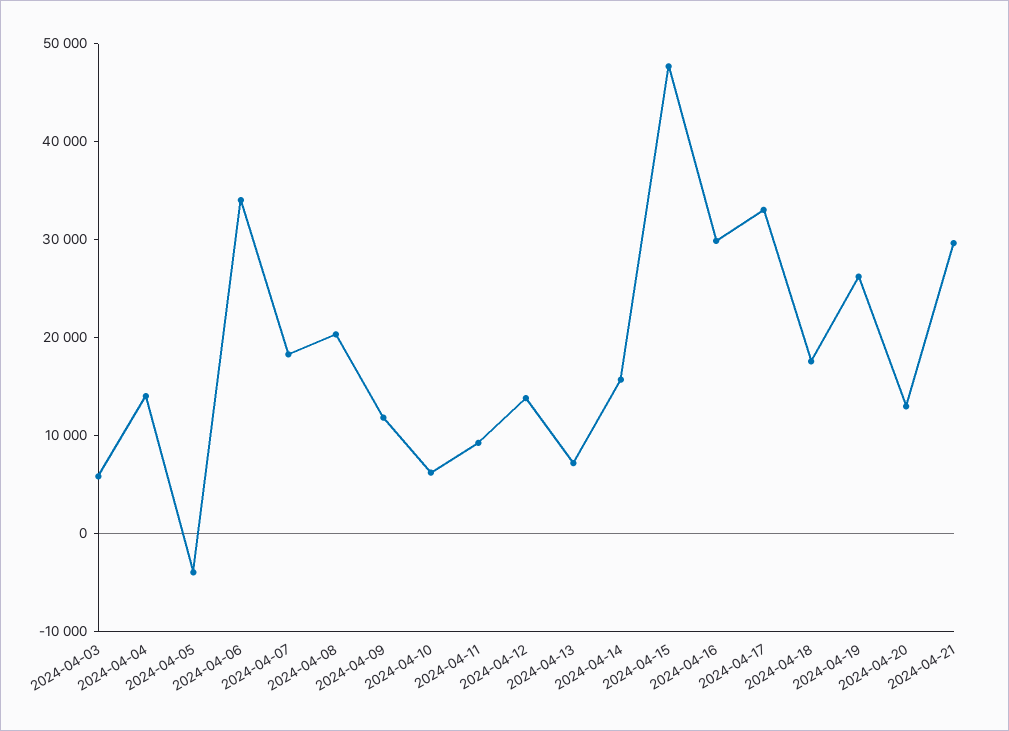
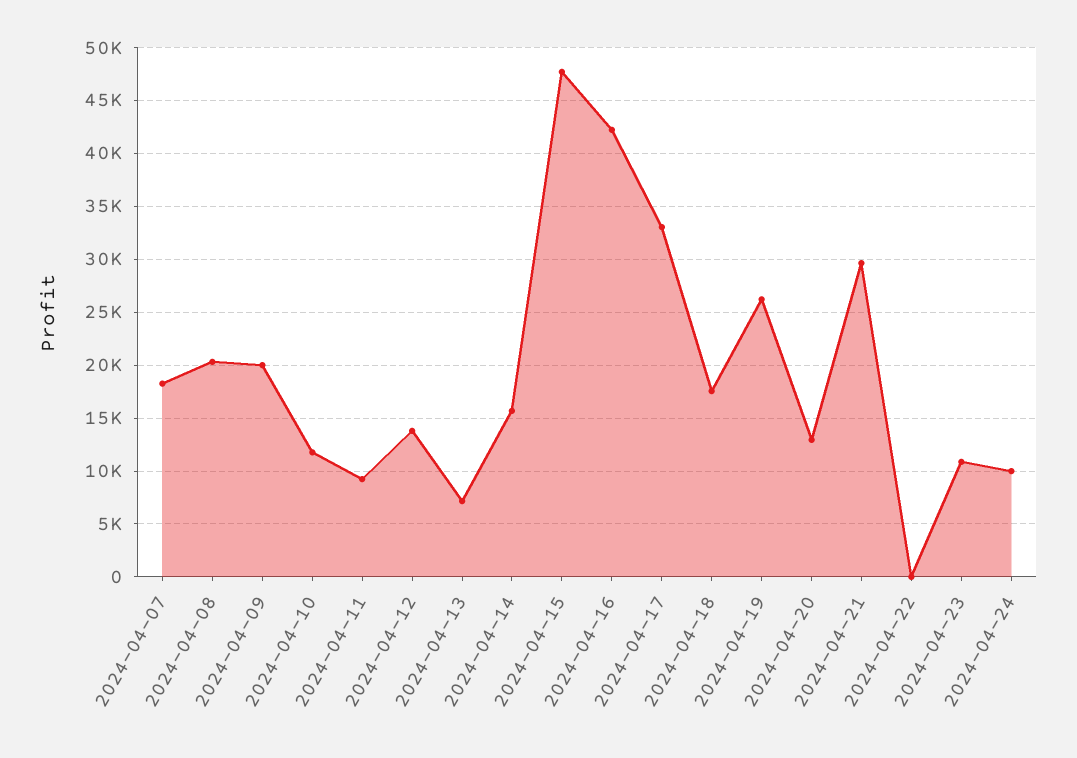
2024-04-03: 6000 -> none
2024-04-04: 14000 -> none
2024-04-05: -4000 -> none
2024-04-06: 34000 -> none
2024-04-09: 12000 -> 20000
2024-04-10: 6000 -> 12000
2024-04-16: 30000 -> 42000
2024-04-22: none -> 0
2024-04-23: none -> 11000
2024-04-24: none -> 10000

